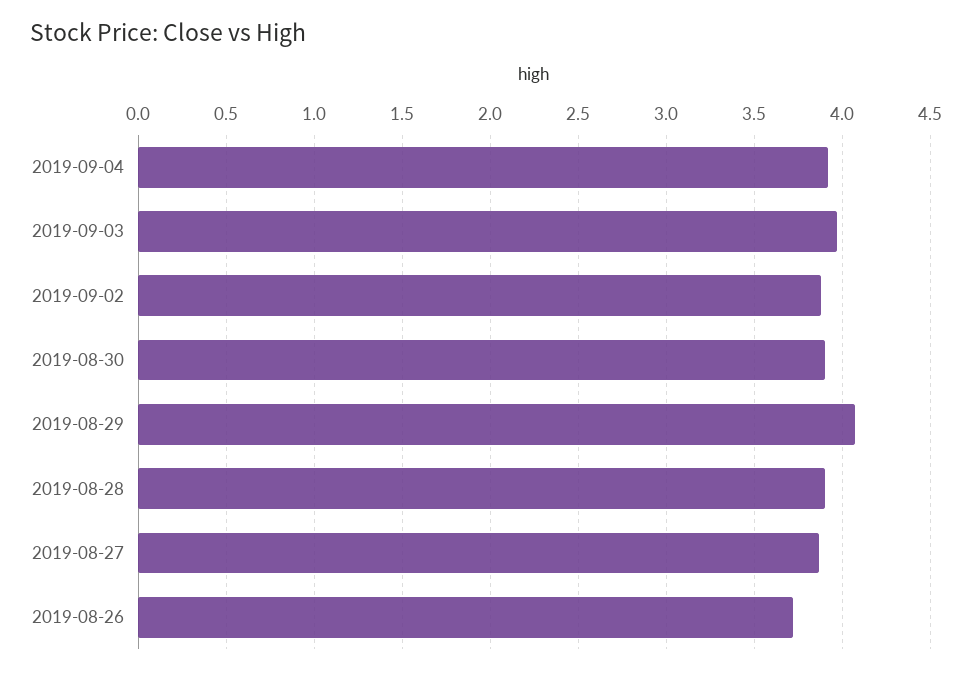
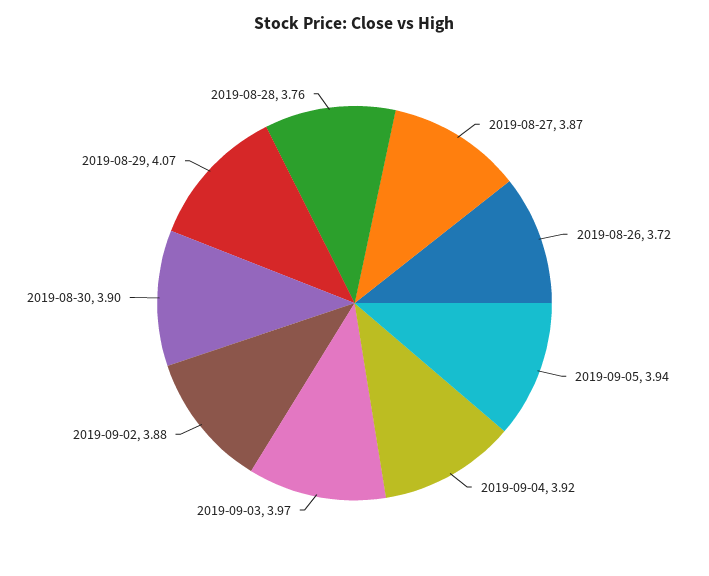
2019-08-28: 3.9 -> 3.76
2019-09-05: none -> 3.94

